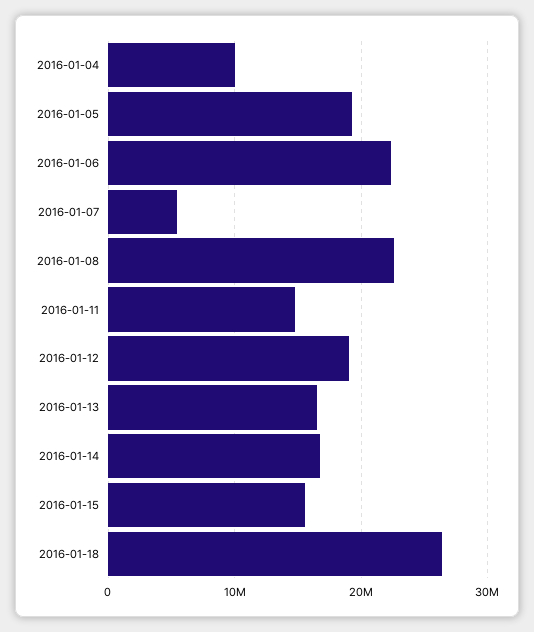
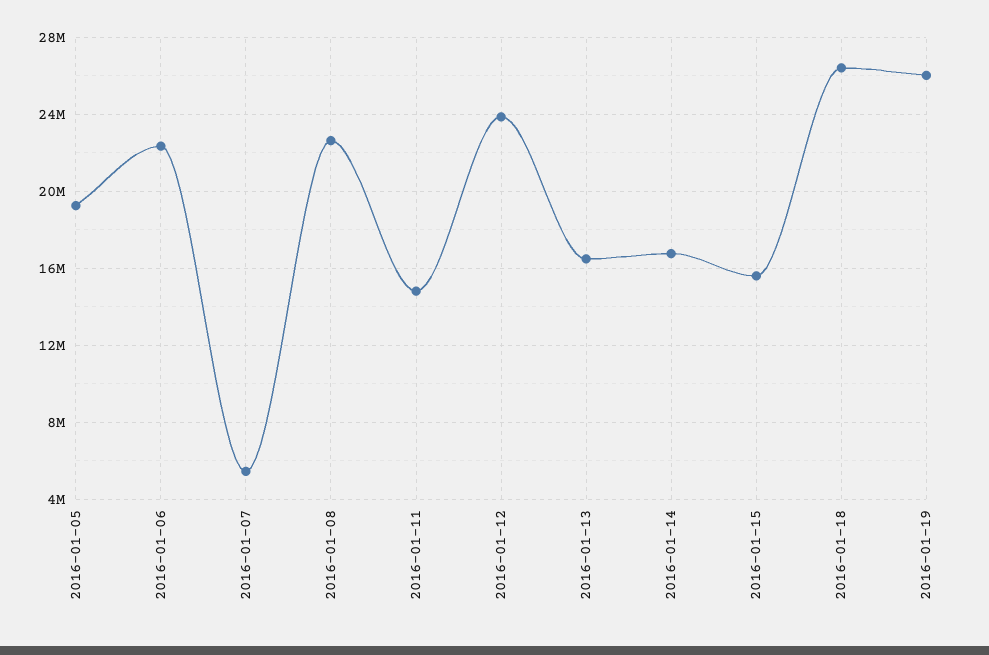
2016-01-04: 10000000 -> none
2016-01-12: 19000000 -> 24000000
2016-01-19: none -> 26000000

